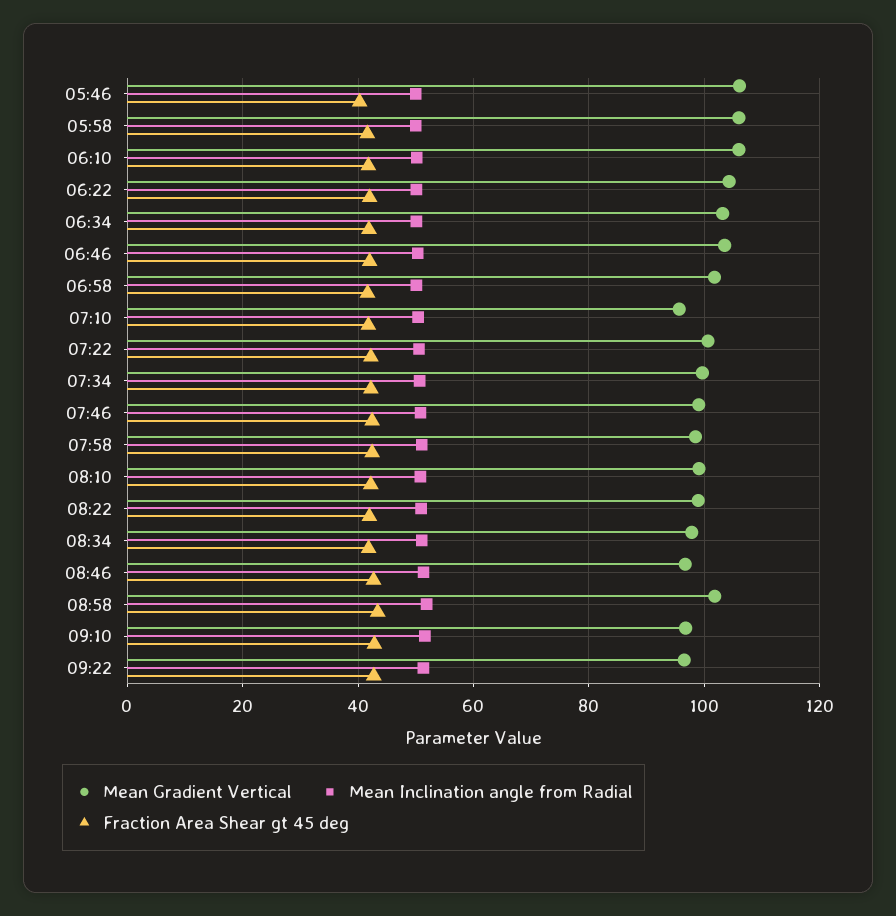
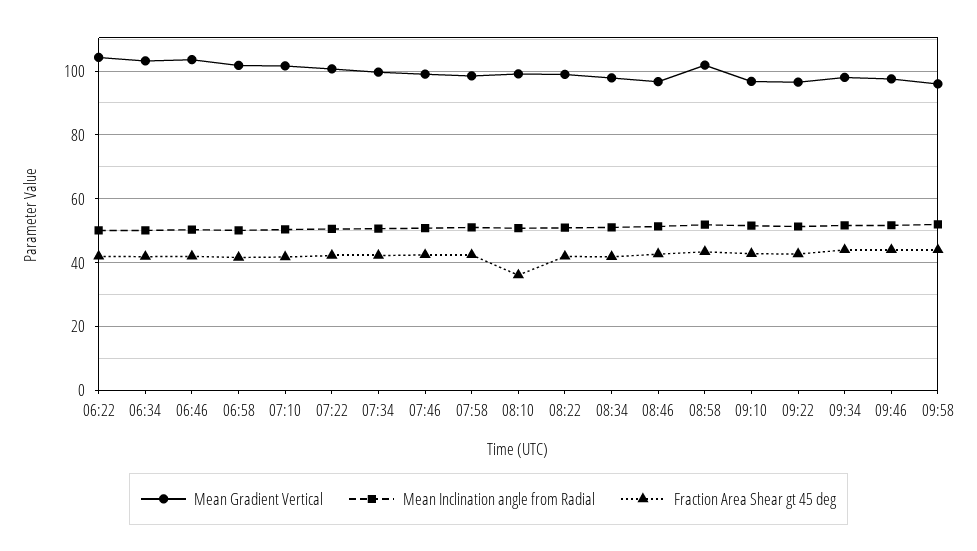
Mean Gradient Vertical, 05:46: 106 -> none
Mean Inclination angle from Radial, 05:46: 50 -> none
Fraction Area Shear gt 45 deg, 05:46: 40 -> none
Mean Gradient Vertical, 05:58: 106 -> none
Mean Inclination angle from Radial, 05:58: 50 -> none
Fraction Area Shear gt 45 deg, 05:58: 42 -> none
Mean Gradient Vertical, 06:10: 106 -> none
Mean Inclination angle from Radial, 06:10: 50 -> none
Fraction Area Shear gt 45 deg, 06:10: 42 -> none
Mean Gradient Vertical, 07:10: 96 -> 102
Fraction Area Shear gt 45 deg, 08:10: 42 -> 36
Mean Gradient Vertical, 09:34: none -> 98
Mean Inclination angle from Radial, 09:34: none -> 52
Fraction Area Shear gt 45 deg, 09:34: none -> 44
Mean Gradient Vertical, 09:46: none -> 98
Mean Inclination angle from Radial, 09:46: none -> 52
Fraction Area Shear gt 45 deg, 09:46: none -> 44
Mean Gradient Vertical, 09:58: none -> 96
Mean Inclination angle from Radial, 09:58: none -> 52
Fraction Area Shear gt 45 deg, 09:58: none -> 44

